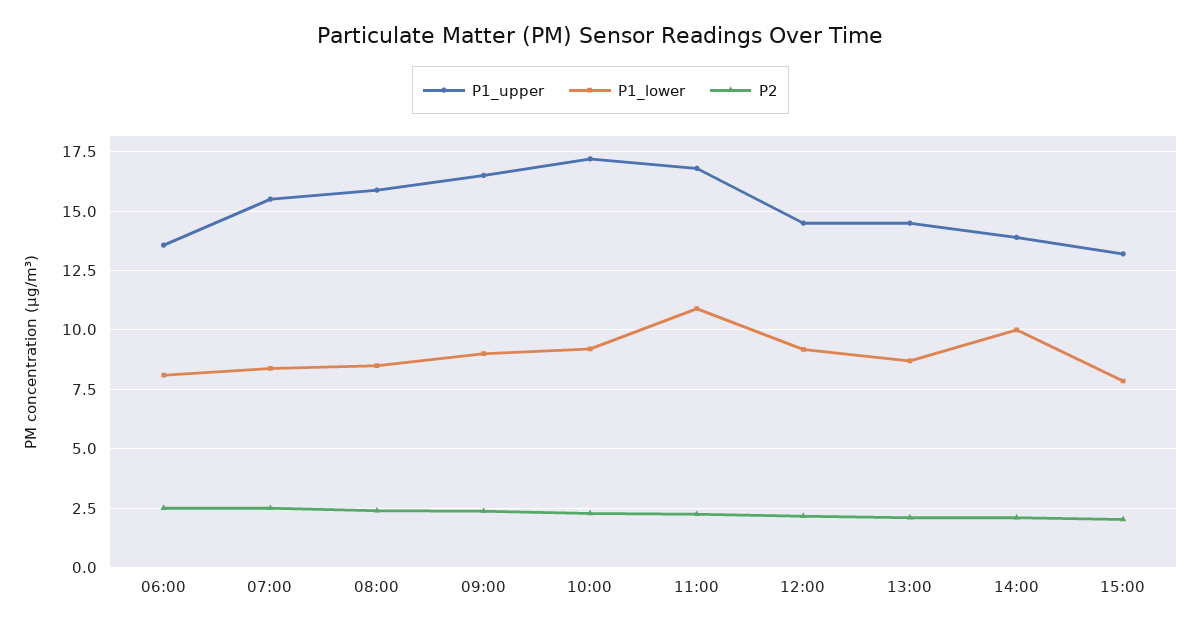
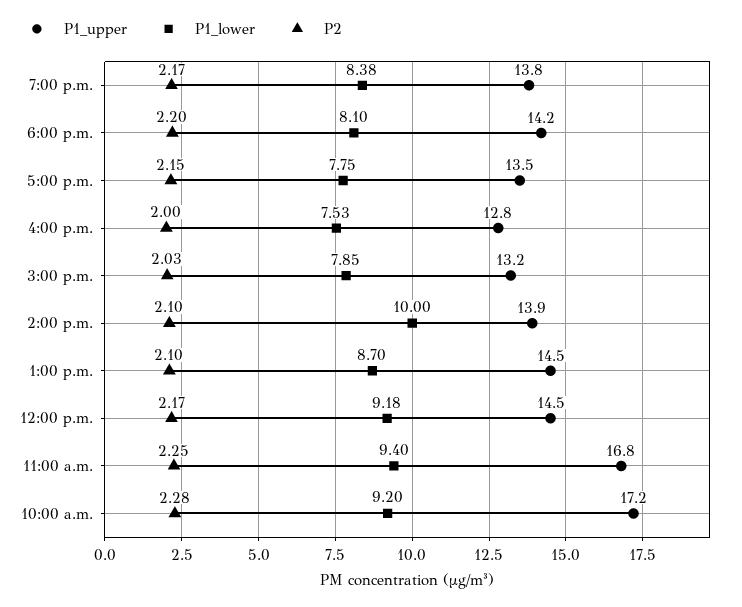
P1_upper, 06:00: 13.5 -> none
P1_lower, 06:00: 8 -> none
P2, 06:00: 2.5 -> none
P1_upper, 07:00: 15.5 -> none
P1_lower, 07:00: 8.5 -> none
P2, 07:00: 2.5 -> none
P1_upper, 08:00: 16 -> none
P1_lower, 08:00: 8.5 -> none
P2, 08:00: 2.5 -> none
P1_upper, 09:00: 16.5 -> none
P1_lower, 09:00: 9 -> none
P2, 09:00: 2.5 -> none
P1_lower, 11:00: 11 -> 9.4
P1_upper, 7:00 p.m.: none -> 13.8
P1_lower, 7:00 p.m.: none -> 8.38
P2, 7:00 p.m.: none -> 2.17
P1_upper, 6:00 p.m.: none -> 14.2
P1_lower, 6:00 p.m.: none -> 8.1
P2, 6:00 p.m.: none -> 2.2
P1_upper, 5:00 p.m.: none -> 13.5
P1_lower, 5:00 p.m.: none -> 7.75
P2, 5:00 p.m.: none -> 2.15
P1_upper, 4:00 p.m.: none -> 12.8
P1_lower, 4:00 p.m.: none -> 7.53
P2, 4:00 p.m.: none -> 2

